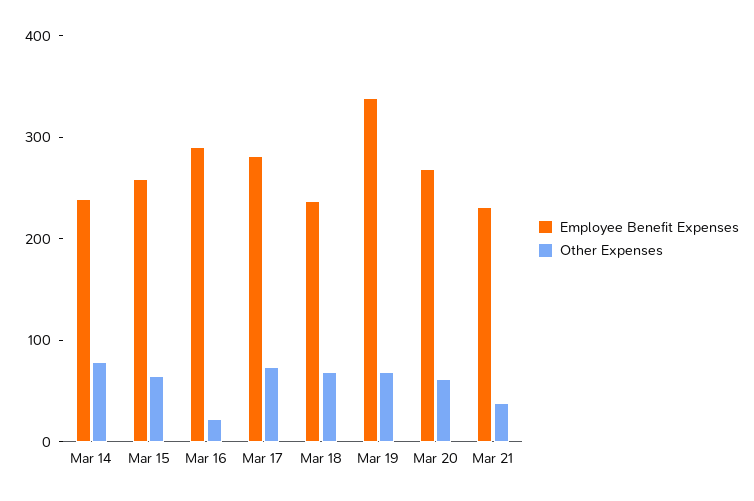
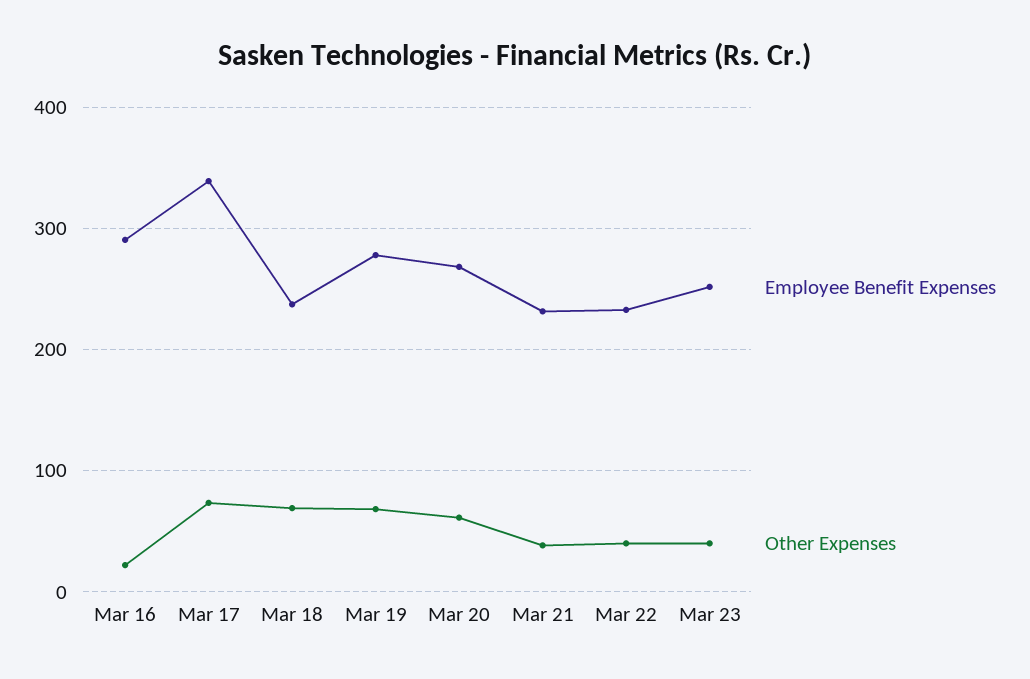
Employee Benefit Expenses, Mar 14: 240 -> none
Other Expenses, Mar 14: 80 -> none
Employee Benefit Expenses, Mar 15: 260 -> none
Other Expenses, Mar 15: 60 -> none
Employee Benefit Expenses, Mar 17: 280 -> 340
Employee Benefit Expenses, Mar 19: 340 -> 280
Employee Benefit Expenses, Mar 22: none -> 230
Other Expenses, Mar 22: none -> 40
Employee Benefit Expenses, Mar 23: none -> 250
Other Expenses, Mar 23: none -> 40

